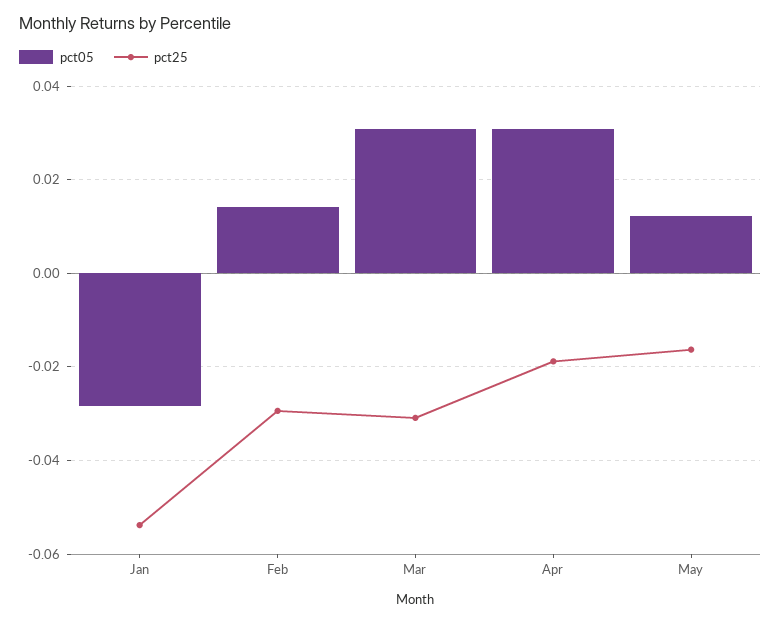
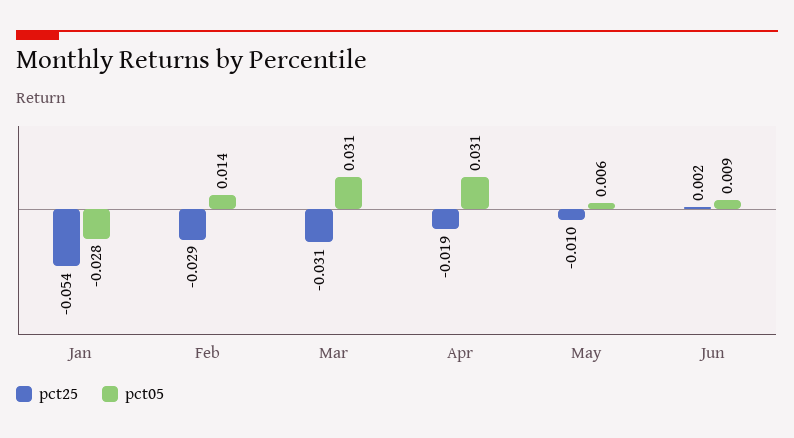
pct05, May: 0.012 -> 0.006
pct25, May: -0.016 -> -0.01
pct25, Jun: none -> 0.002
pct05, Jun: none -> 0.009

